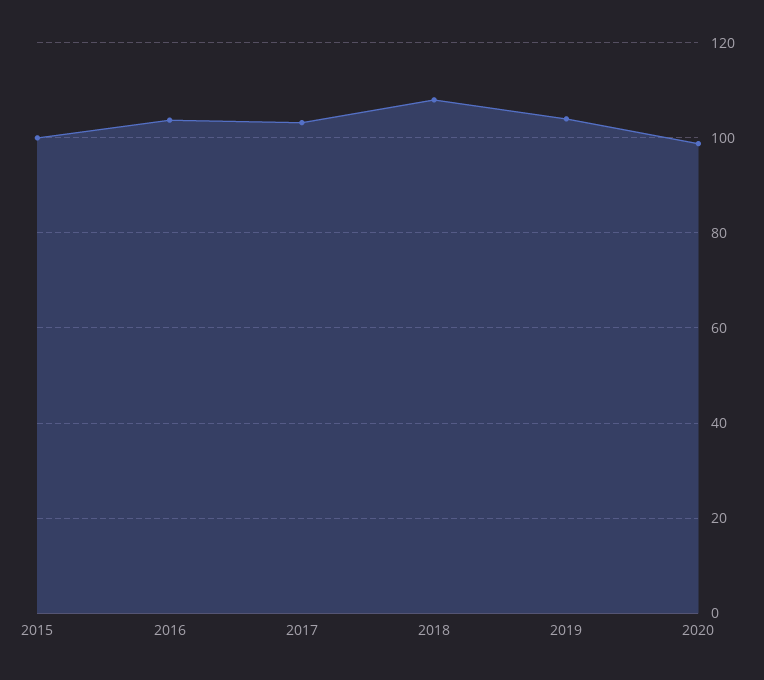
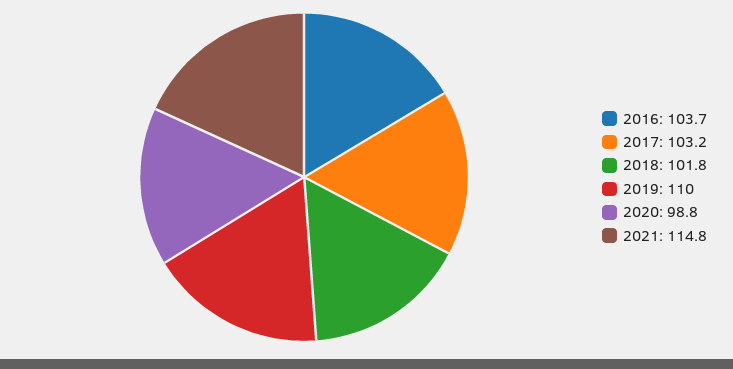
2015: 100 -> none
2018: 108 -> 101.8
2019: 104 -> 110
2021: none -> 114.8

